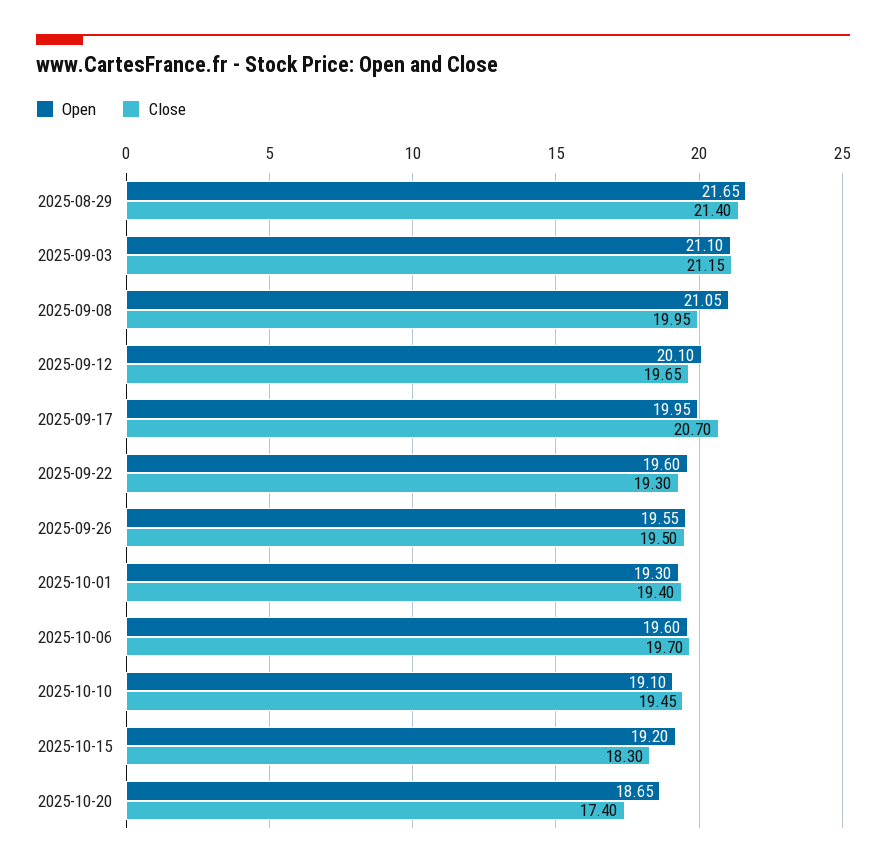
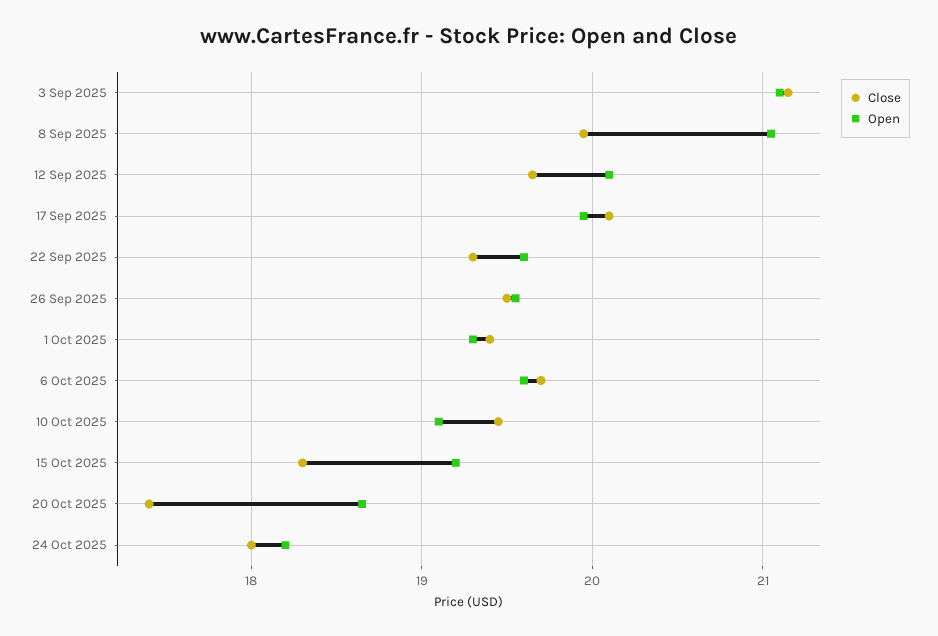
Open, 2025-08-29: 21.65 -> none
Close, 2025-08-29: 21.4 -> none
Close, 2025-09-17: 20.7 -> 20.1
Close, 24 Oct 2025: none -> 18
Open, 24 Oct 2025: none -> 18.2

